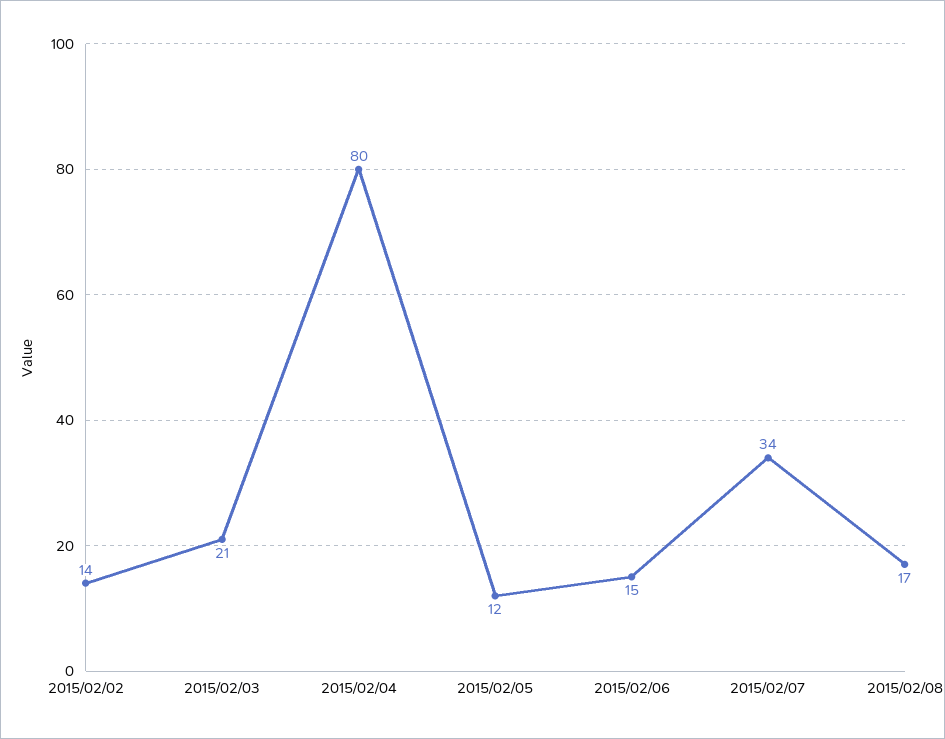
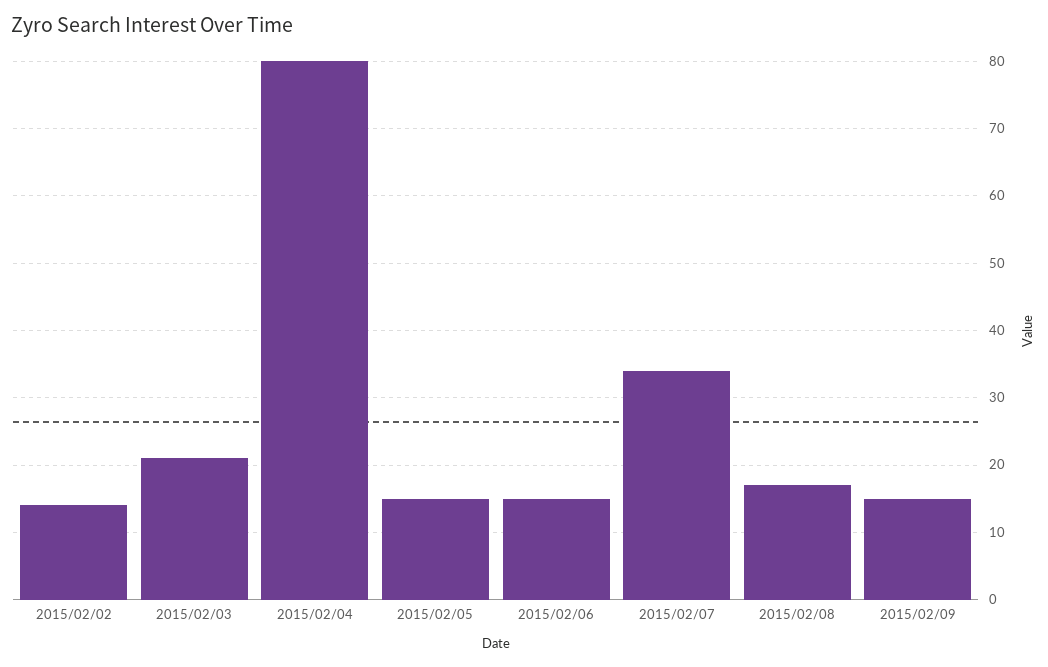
2015/02/05: 12 -> 15
2015/02/09: none -> 15

